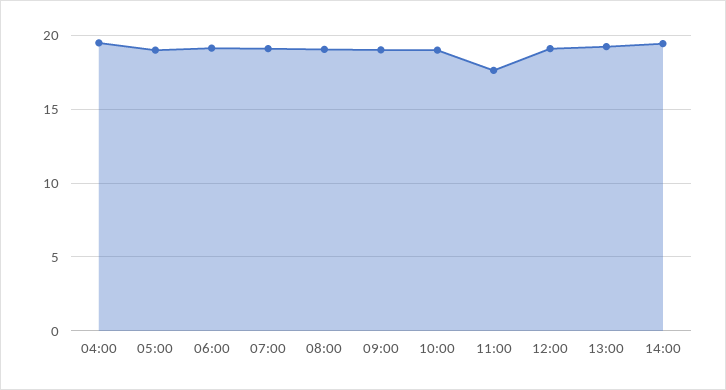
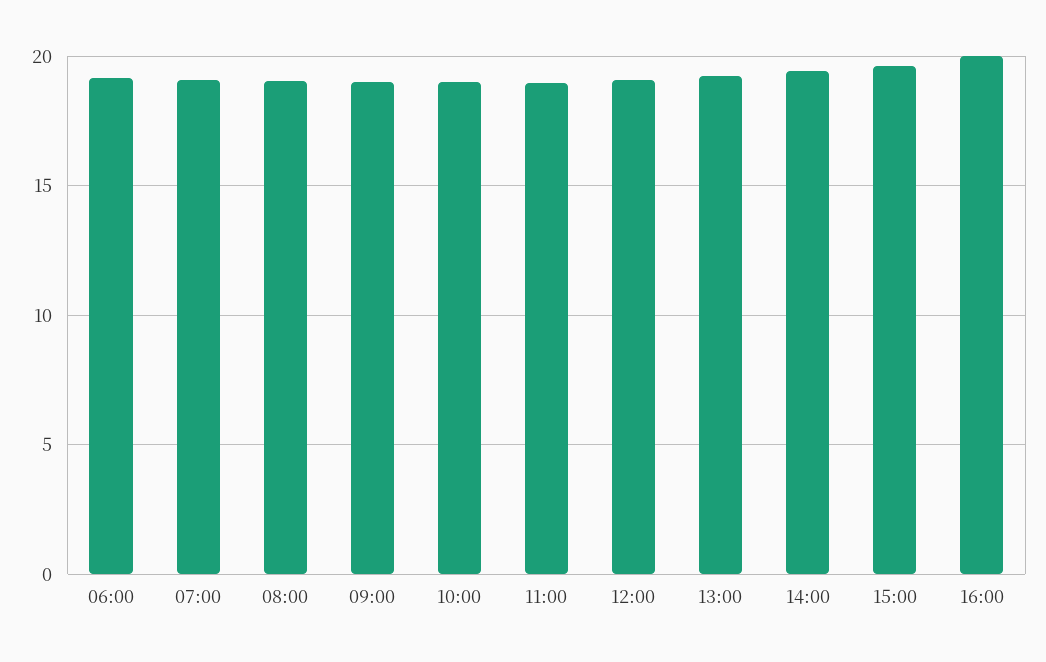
04:00: 19.5 -> none
05:00: 19 -> none
11:00: 17.5 -> 19
15:00: none -> 19.5
16:00: none -> 20

